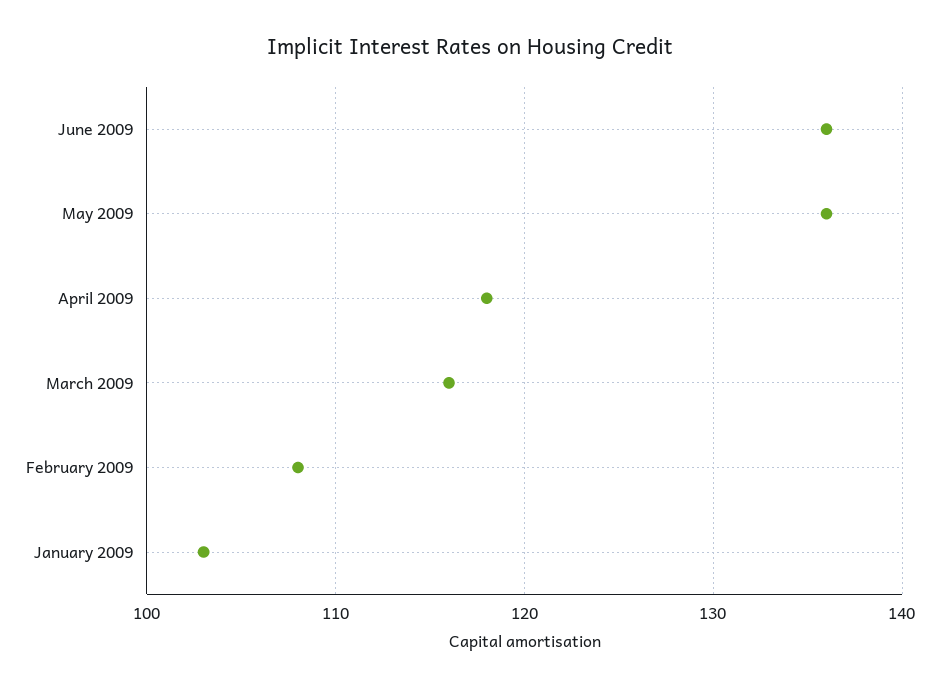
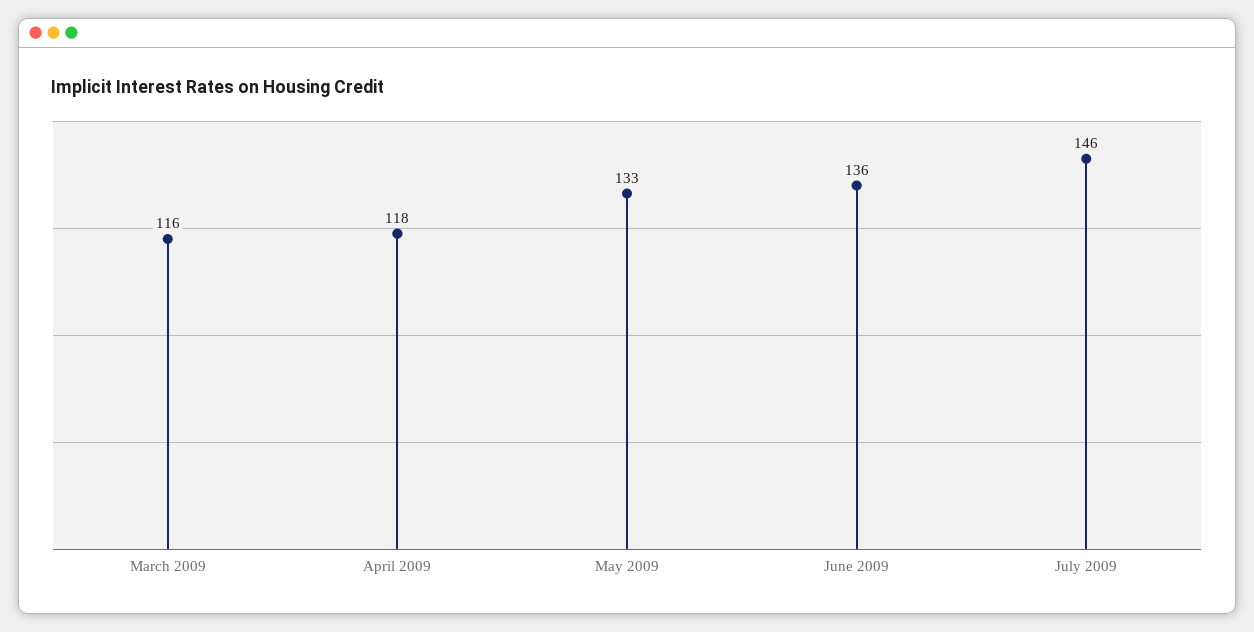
May 2009: 136 -> 133
February 2009: 108 -> none
January 2009: 103 -> none
July 2009: none -> 146

